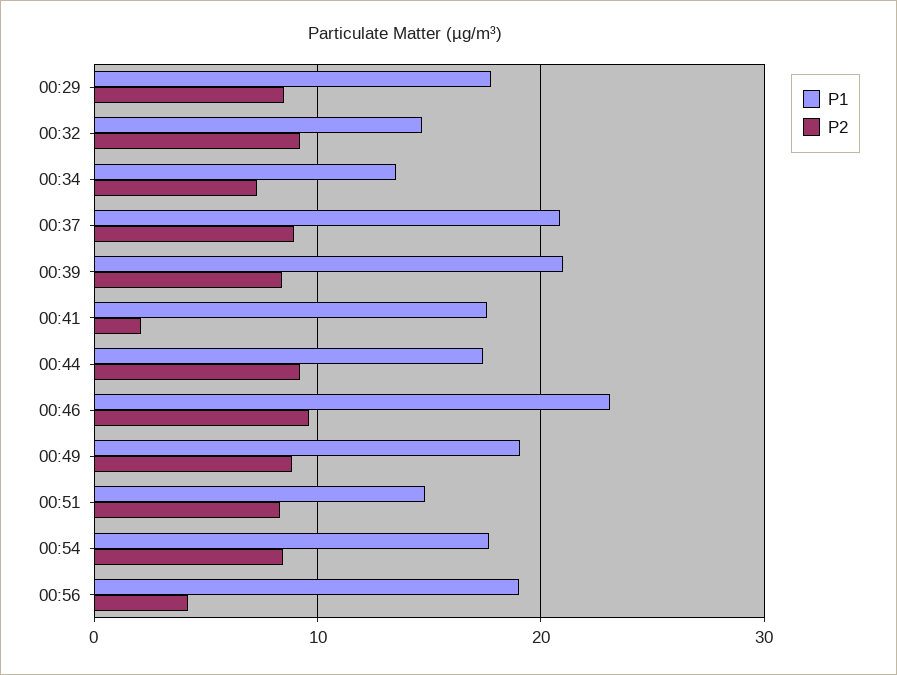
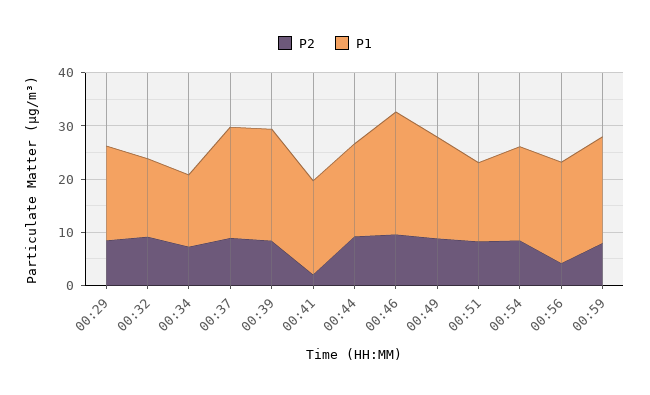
P2, 00:59: none -> 8
P1, 00:59: none -> 20

